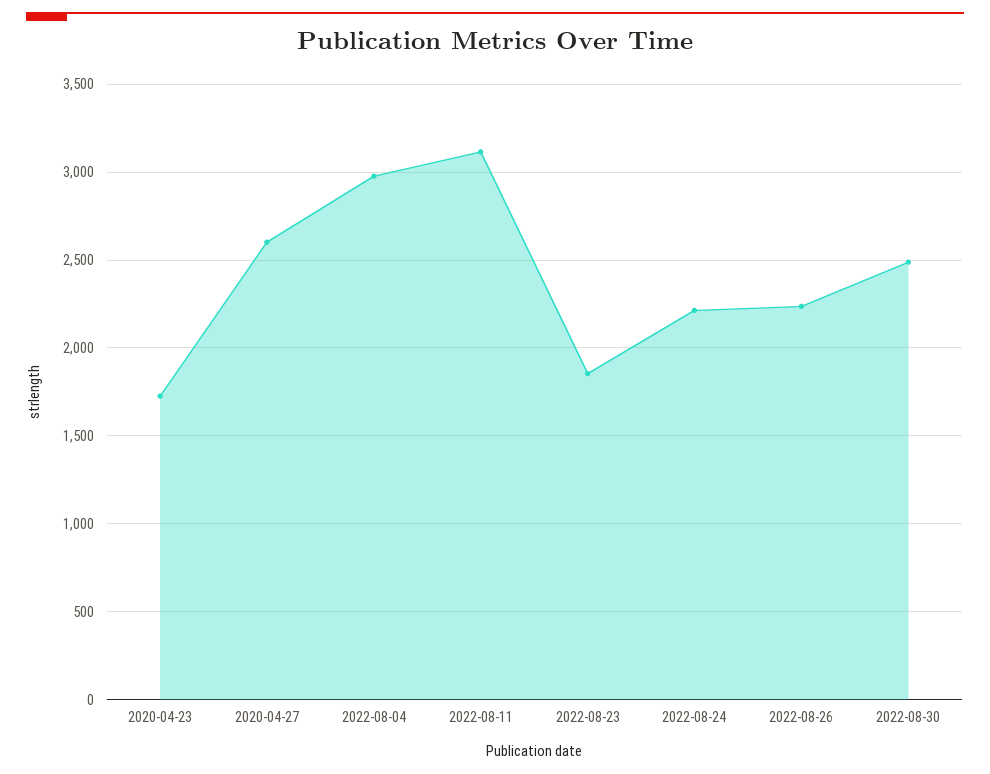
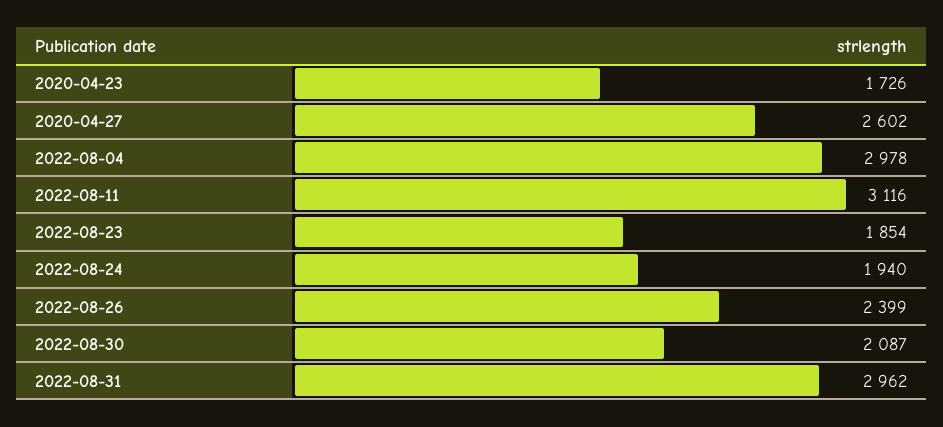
2022-08-24: 2200 -> 1940
2022-08-26: 2250 -> 2399
2022-08-30: 2500 -> 2087
2022-08-31: none -> 2962

